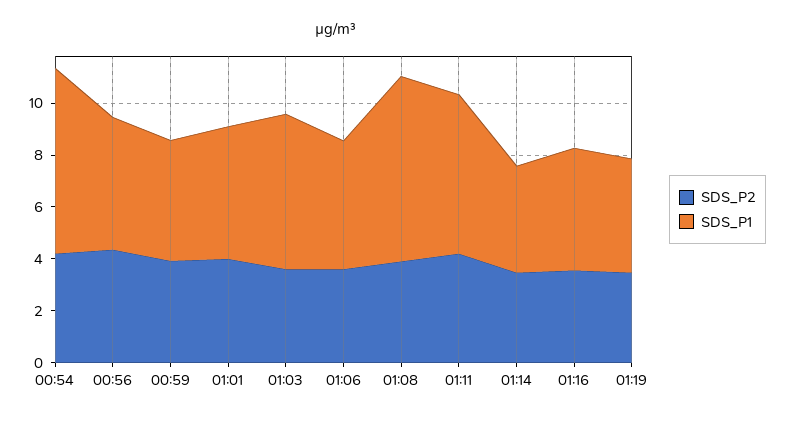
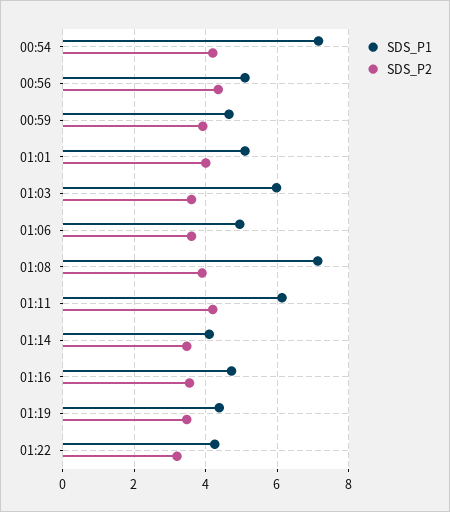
SDS_P1, 01:22: none -> 4.2
SDS_P2, 01:22: none -> 3.2

